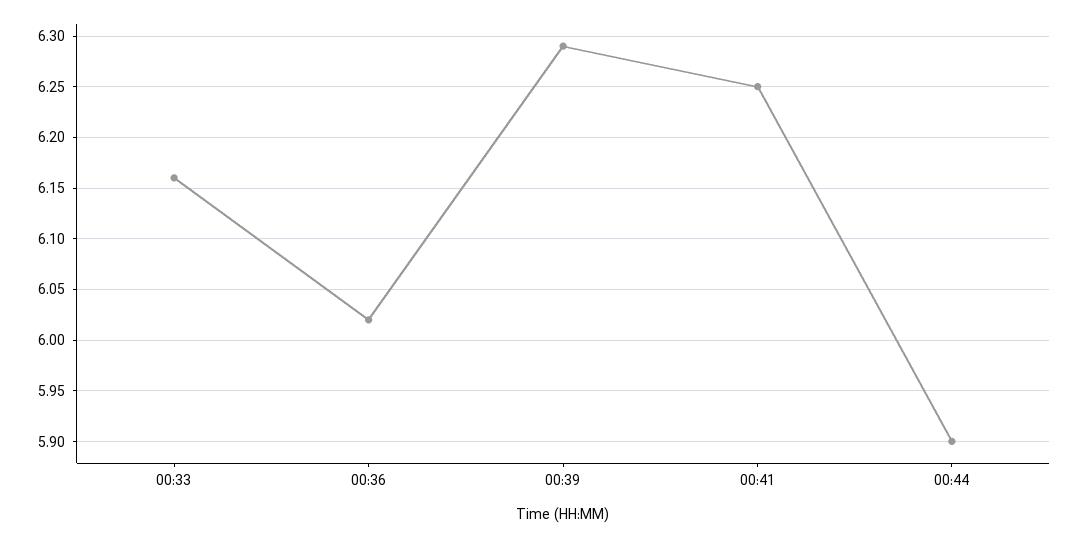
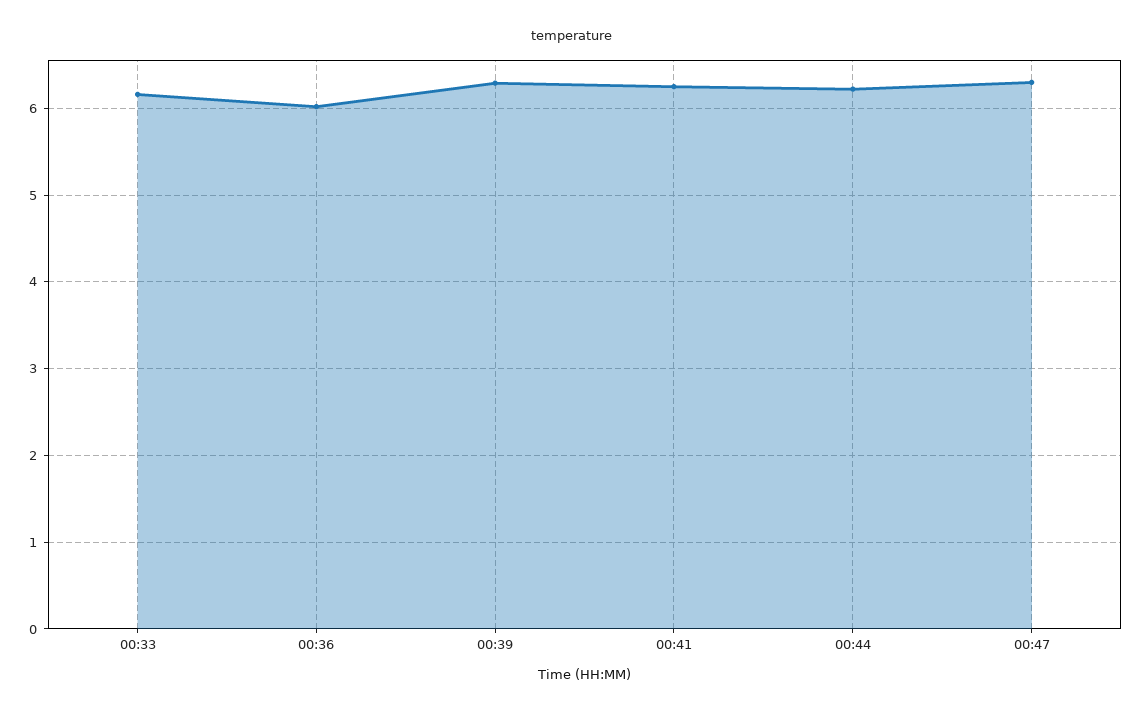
00:44: 5.9 -> 6.2
00:47: none -> 6.3

